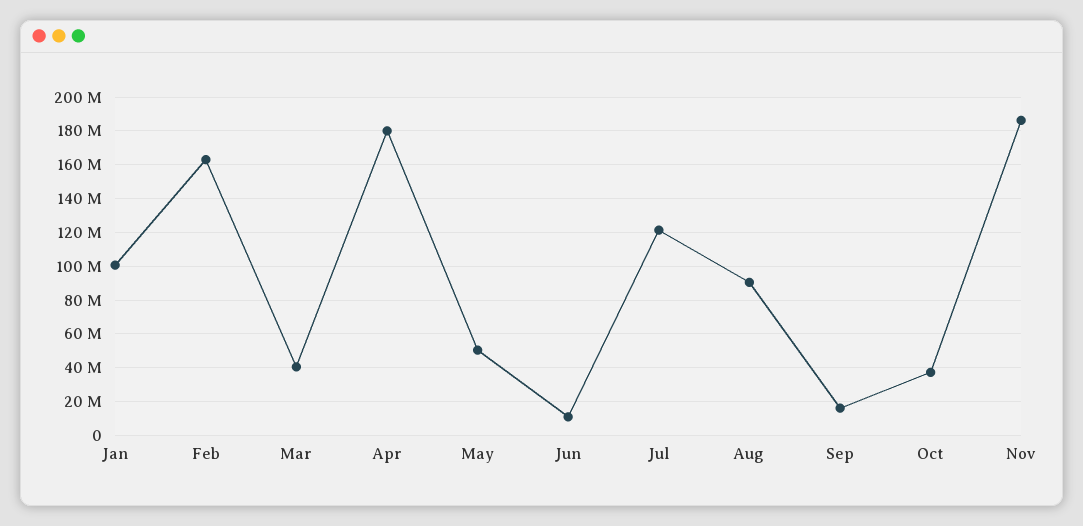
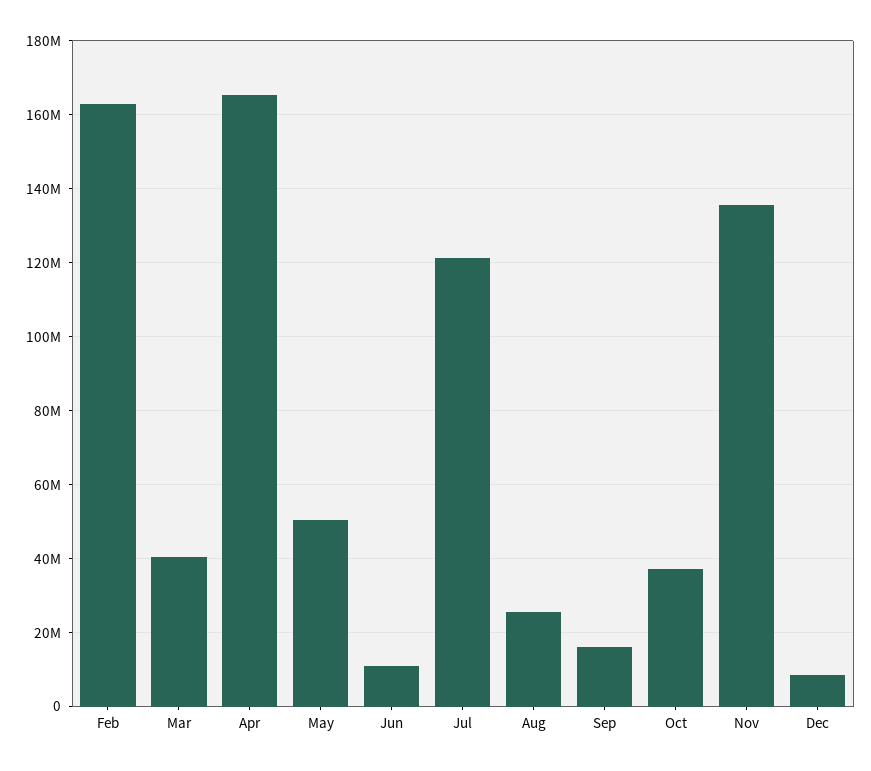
Jan: 100000000 -> none
Apr: 180000000 -> 166000000
Aug: 90000000 -> 26000000
Nov: 185000000 -> 136000000
Dec: none -> 8000000

